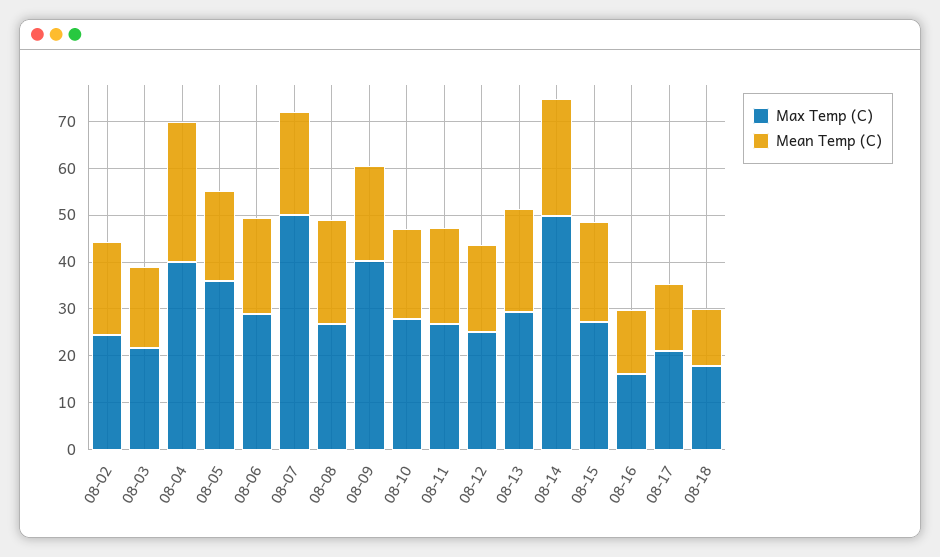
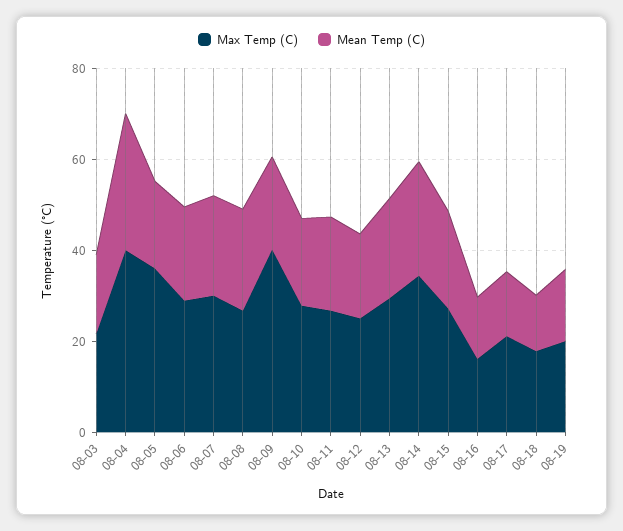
Max Temp (C), 08-02: 24 -> none
Mean Temp (C), 08-02: 20 -> none
Max Temp (C), 08-07: 50 -> 30
Max Temp (C), 08-14: 50 -> 35
Max Temp (C), 08-19: none -> 20
Mean Temp (C), 08-19: none -> 15

